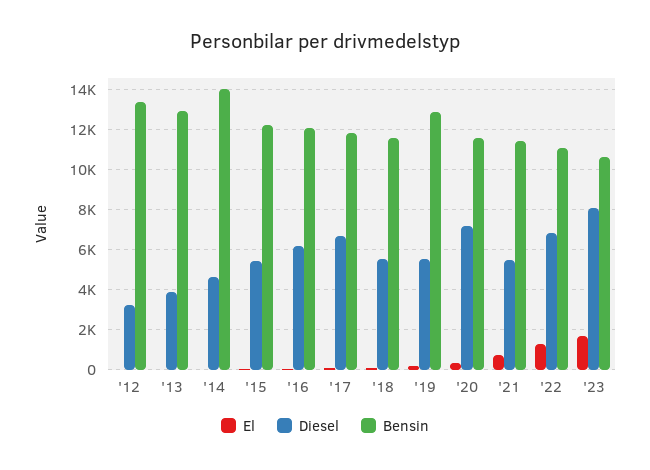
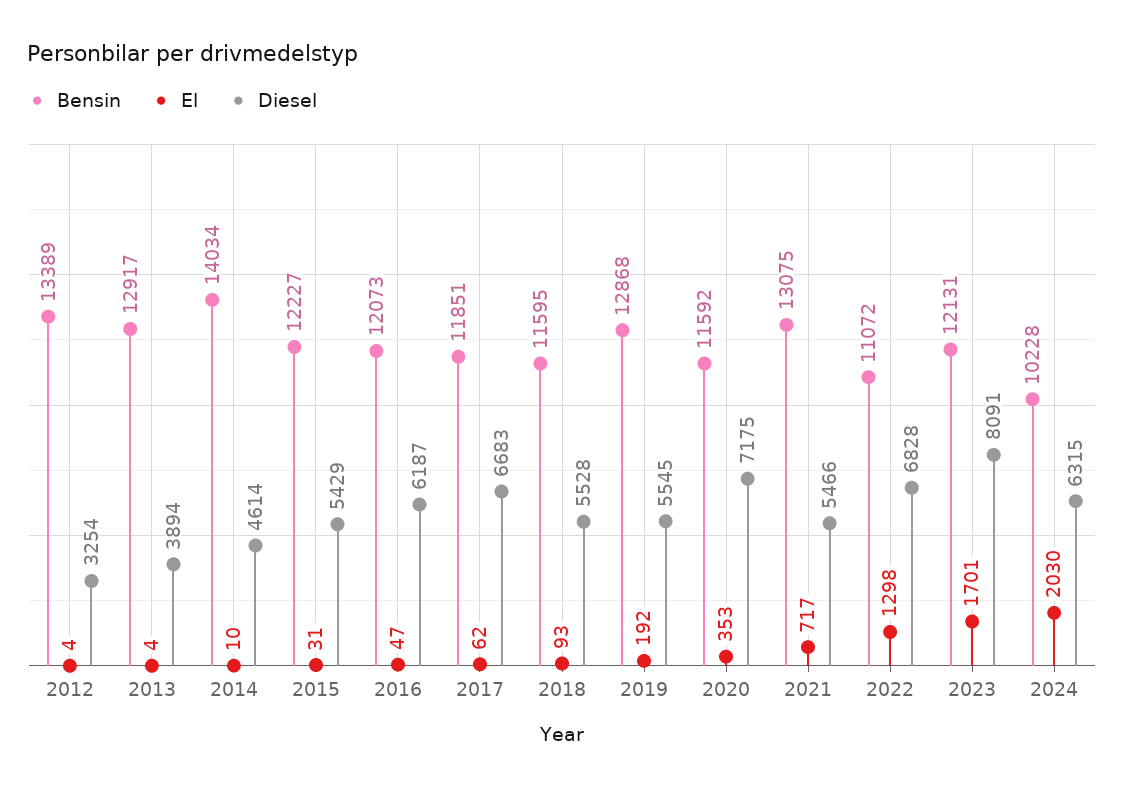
Bensin, '21: 11500 -> 13075
Bensin, '23: 10500 -> 12131
Bensin, 2024: none -> 10228
El, 2024: none -> 2030
Diesel, 2024: none -> 6315

